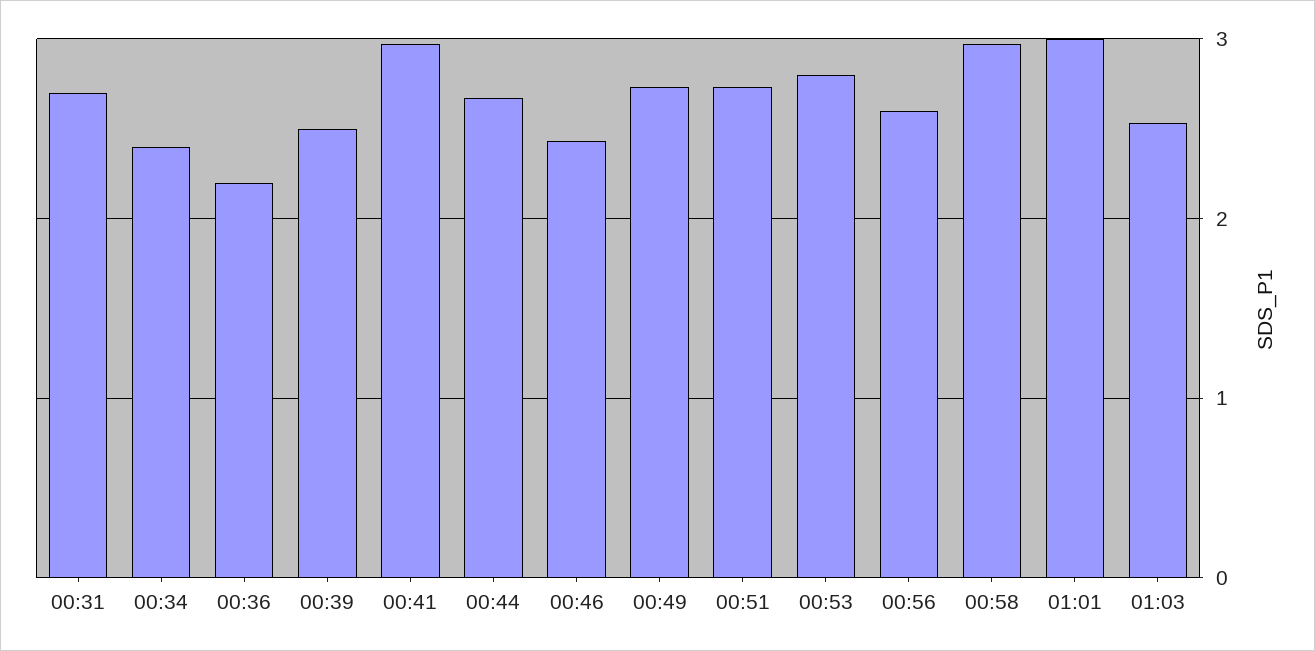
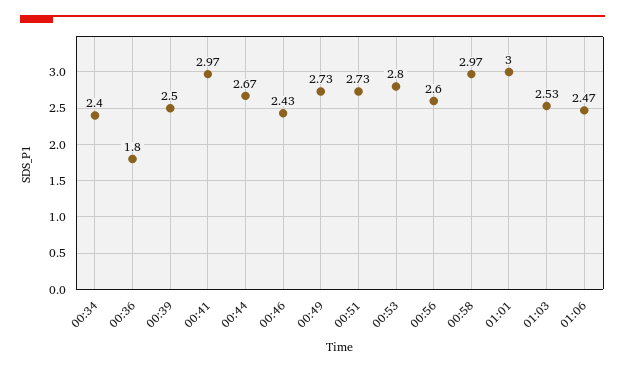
00:31: 2.7 -> none
00:36: 2.2 -> 1.8
01:06: none -> 2.47

